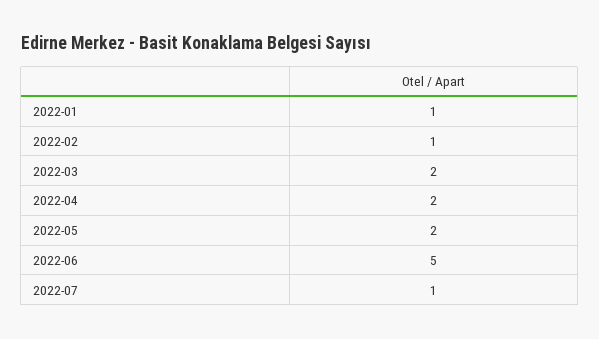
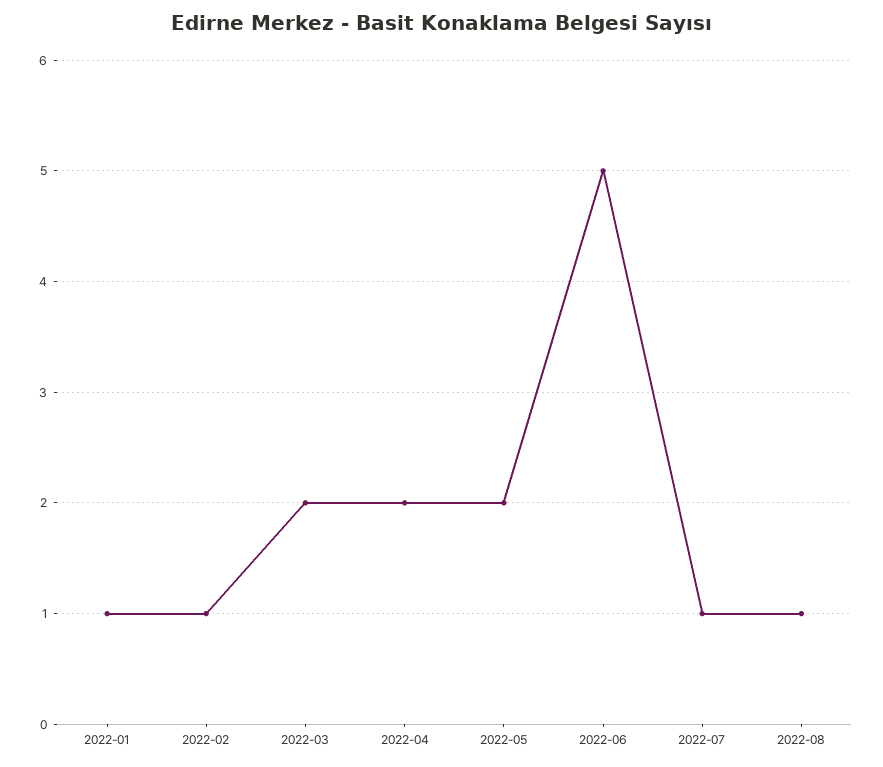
2022-08: none -> 1

